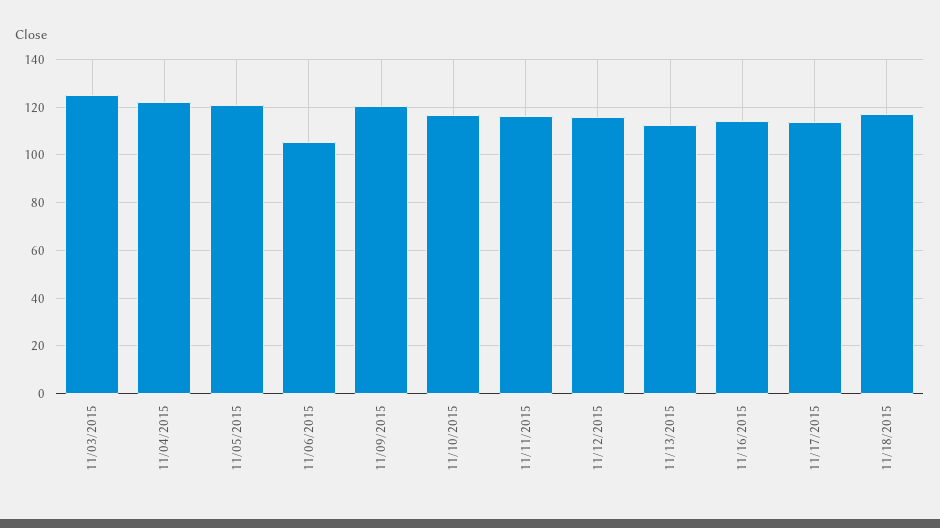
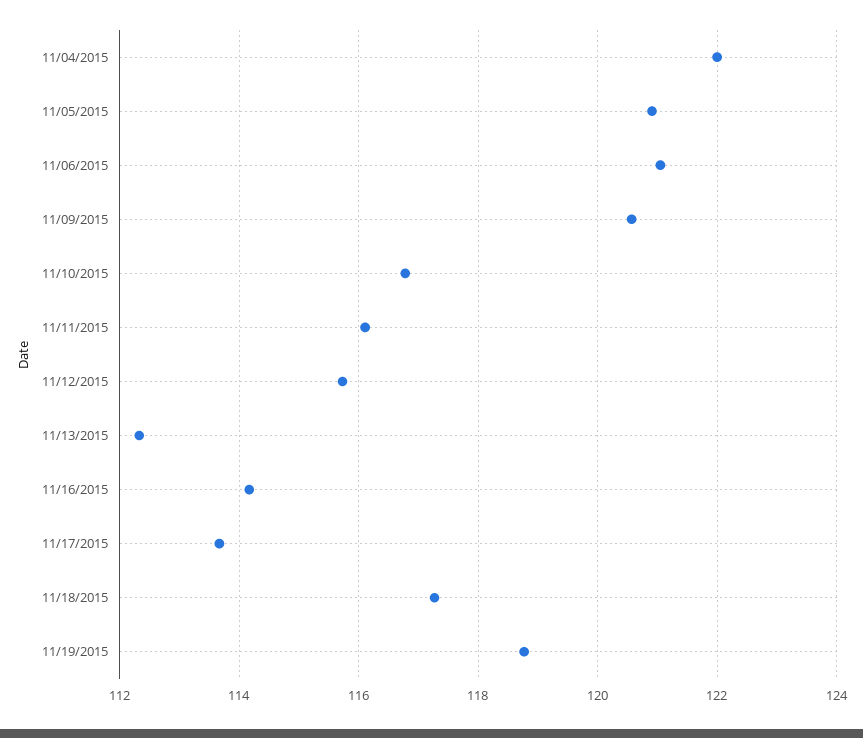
11/03/2015: 125 -> none
11/06/2015: 105 -> 121
11/19/2015: none -> 118.8

